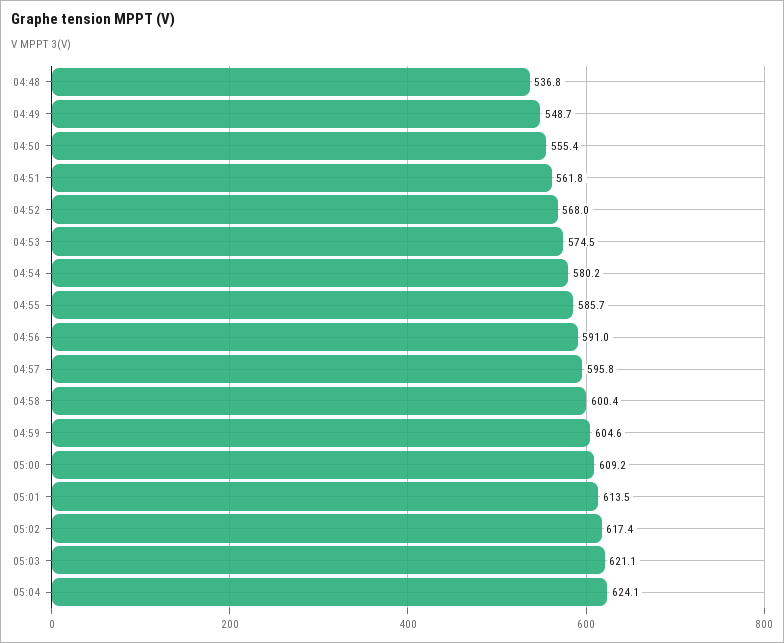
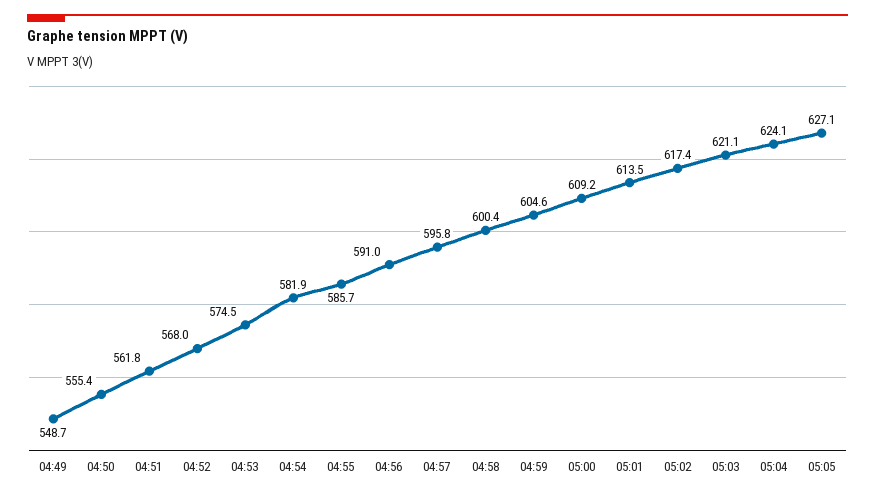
04:48: 536.8 -> none
04:54: 580.2 -> 581.9
05:05: none -> 627.1

